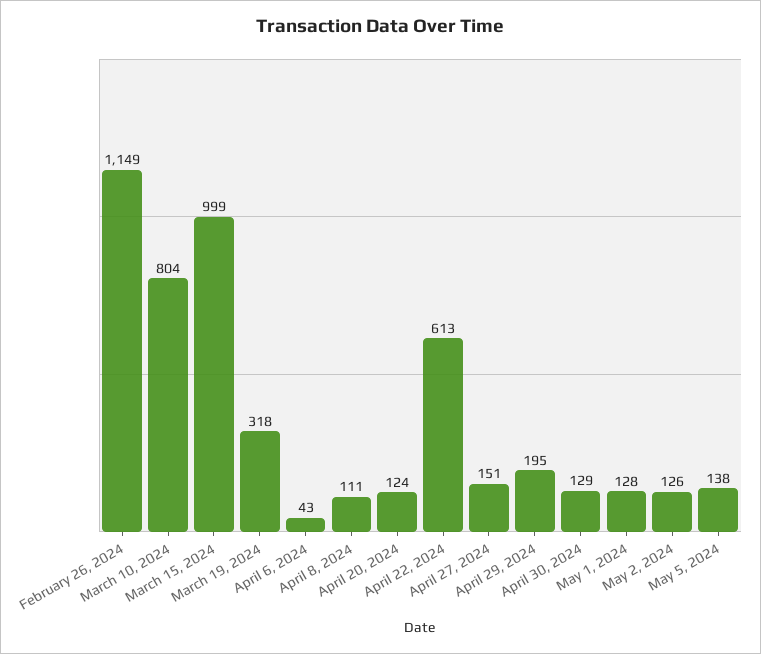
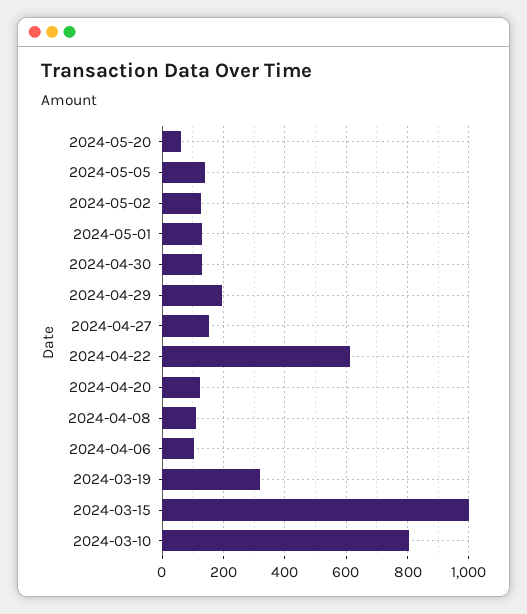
February 26, 2024: 1149 -> none
April 6, 2024: 43 -> 100
2024-05-20: none -> 60

